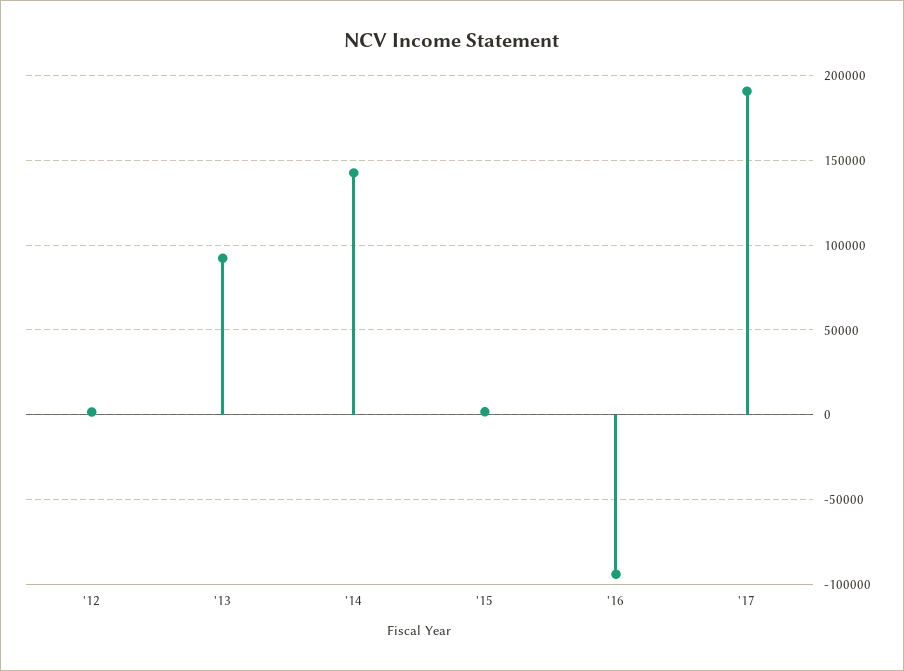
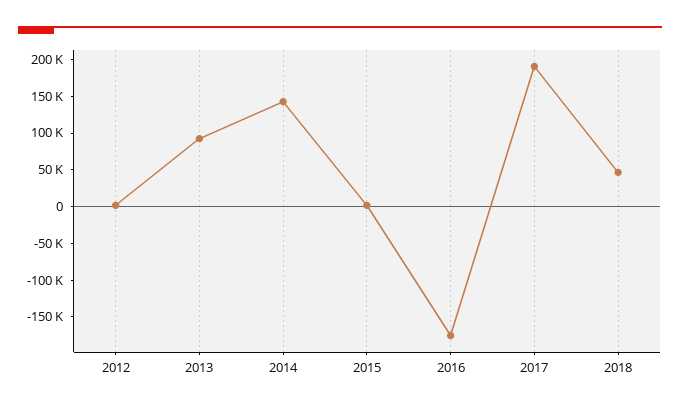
'16: -95000 -> -175000
2018: none -> 50000

